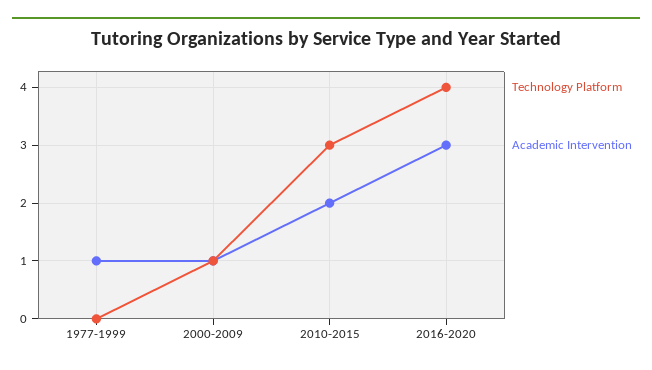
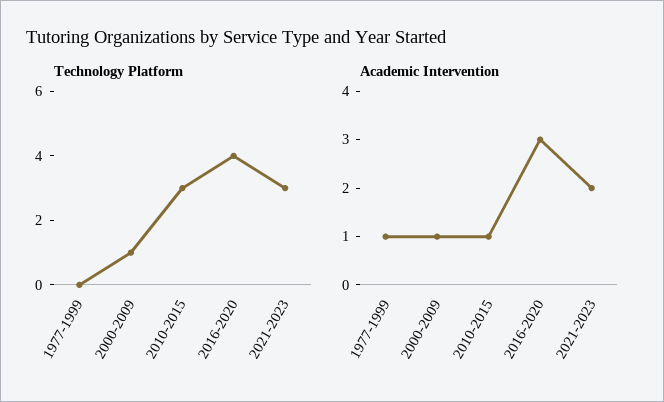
Academic Intervention, 2010-2015: 2 -> 1
Technology Platform, 2021-2023: none -> 3
Academic Intervention, 2021-2023: none -> 2

